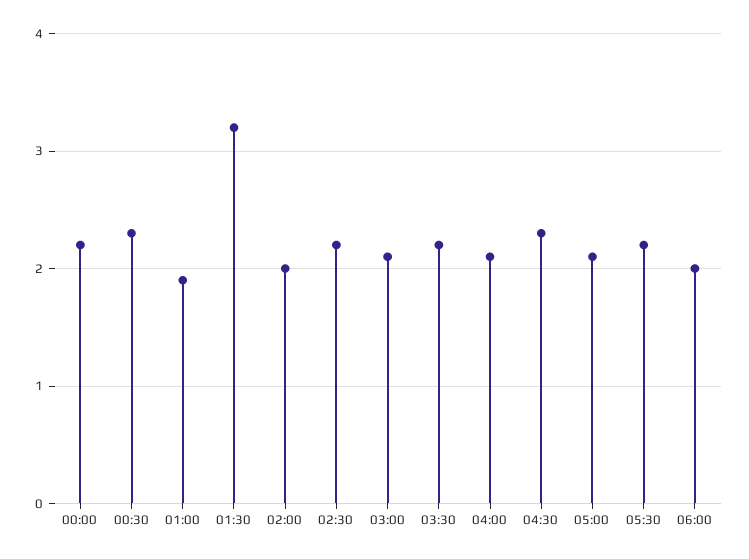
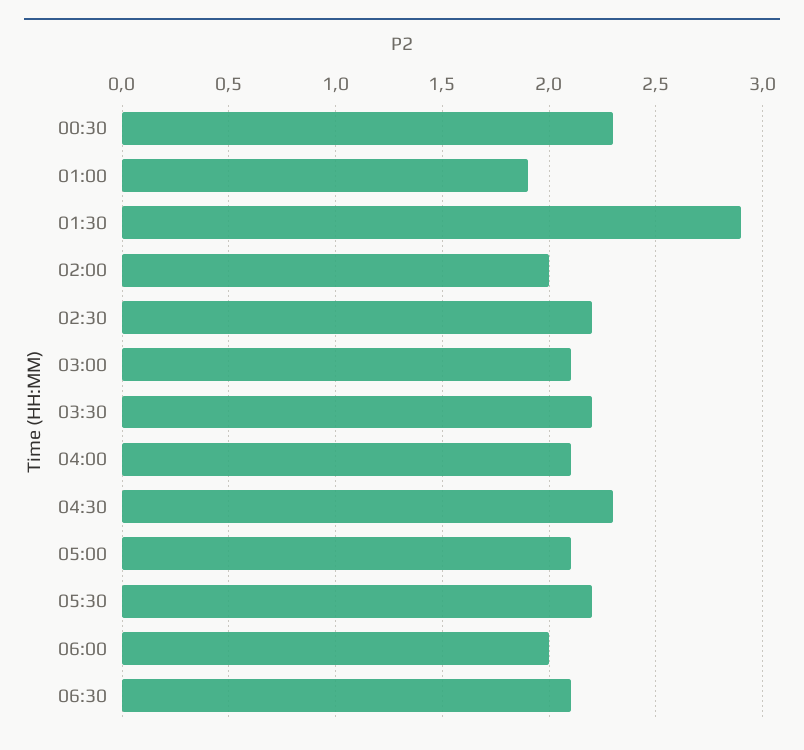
00:00: 2.2 -> none
01:30: 3.2 -> 2.9
06:30: none -> 2.1

